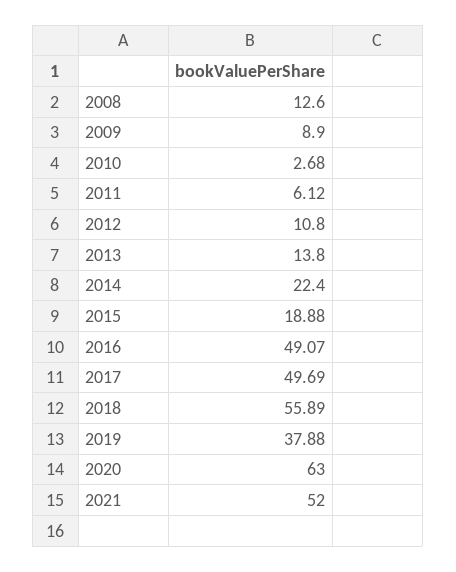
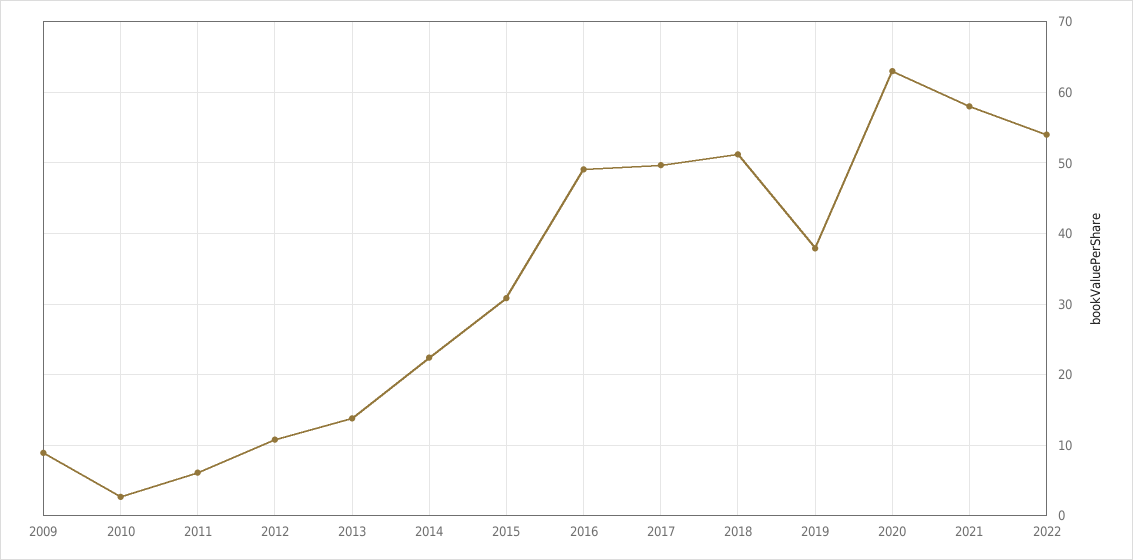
2008: 12.6 -> none
2015: 18.88 -> 31
2018: 55.89 -> 51
2021: 52 -> 58
2022: none -> 54

